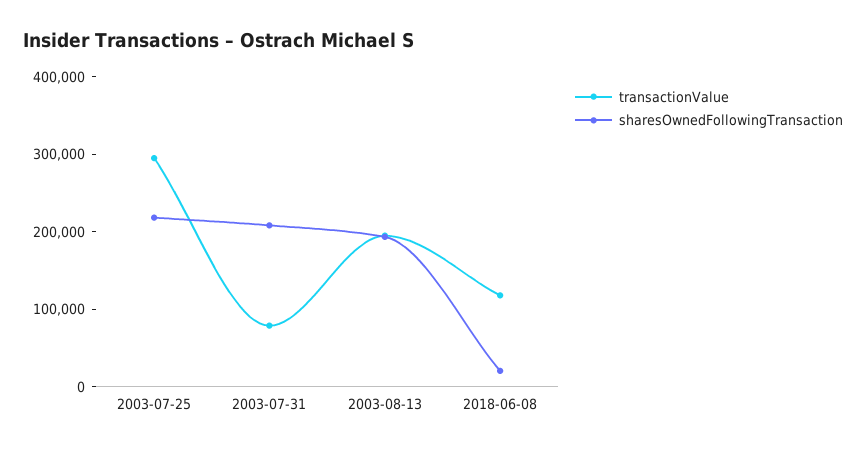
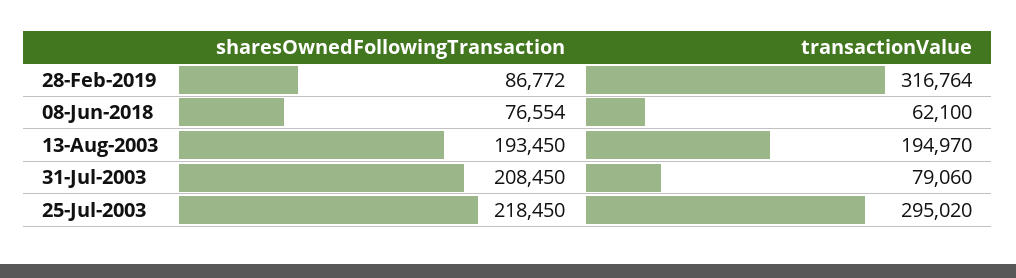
transactionValue, 2018-06-08: 120000 -> 62100
sharesOwnedFollowingTransaction, 2018-06-08: 20000 -> 76554
sharesOwnedFollowingTransaction, 28-Feb-2019: none -> 86772
transactionValue, 28-Feb-2019: none -> 316764

